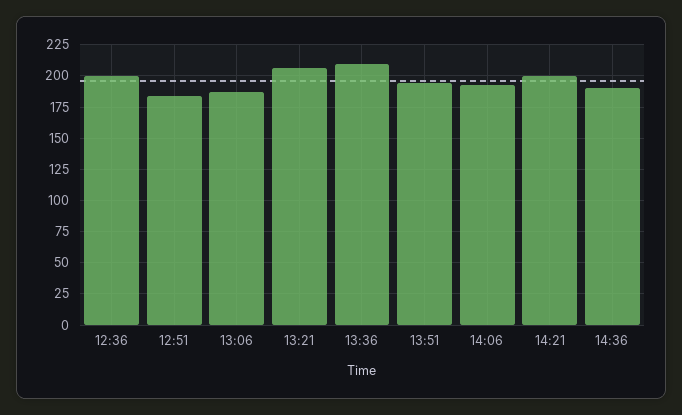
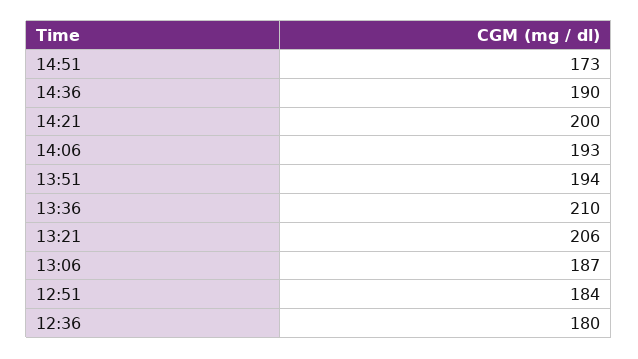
12:36: 200 -> 180
14:51: none -> 173

